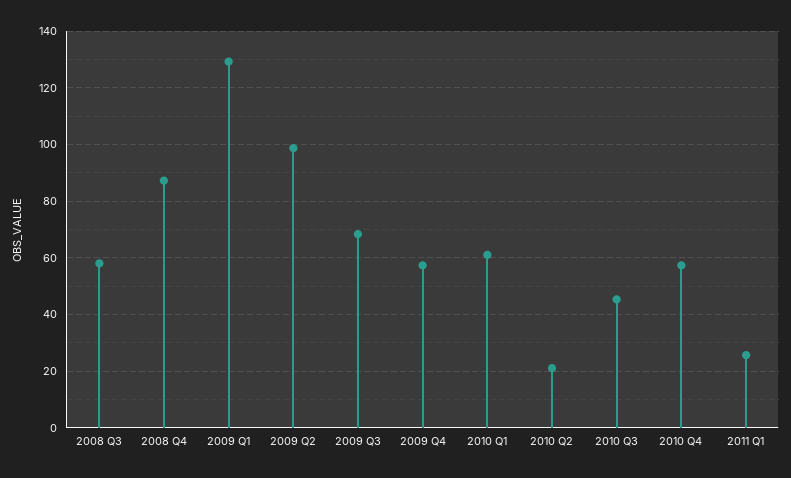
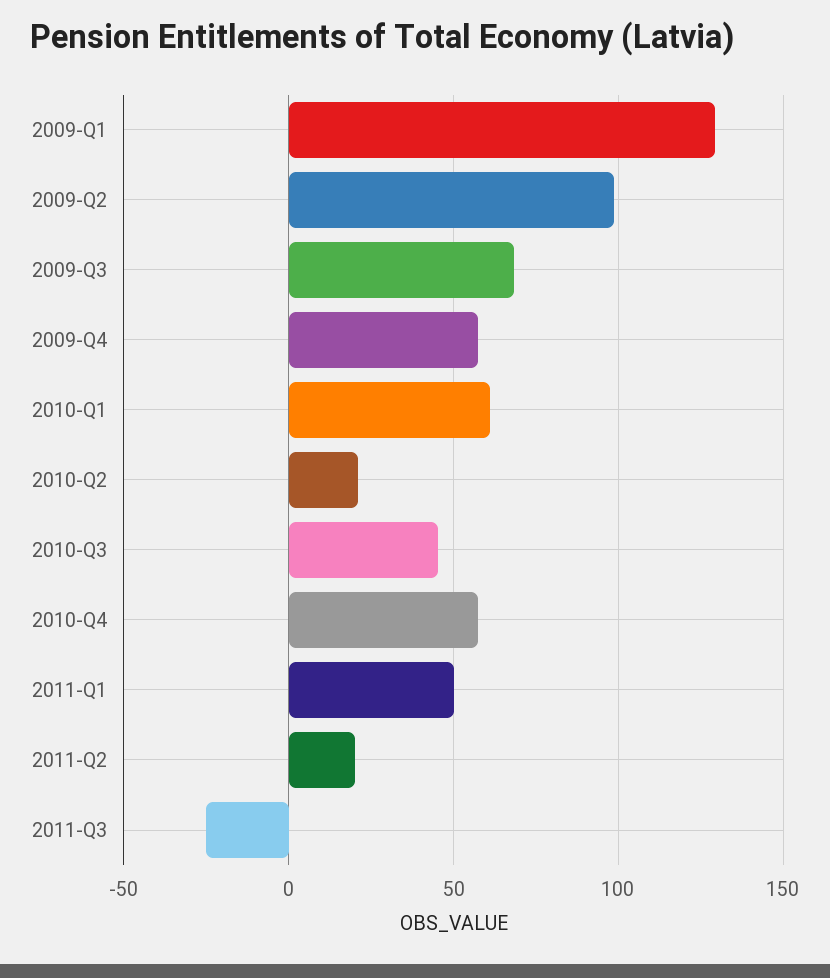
2008 Q3: 57.5 -> none
2008 Q4: 87.5 -> none
2011 Q1: 25 -> 50
2011-Q2: none -> 20
2011-Q3: none -> -25

